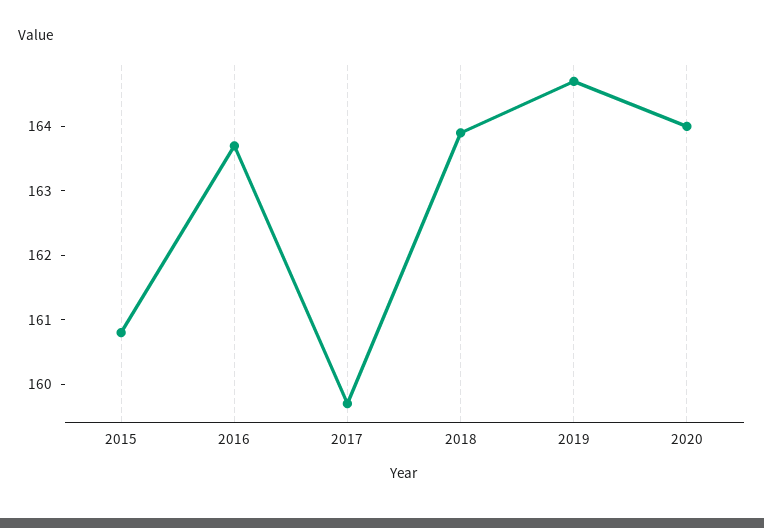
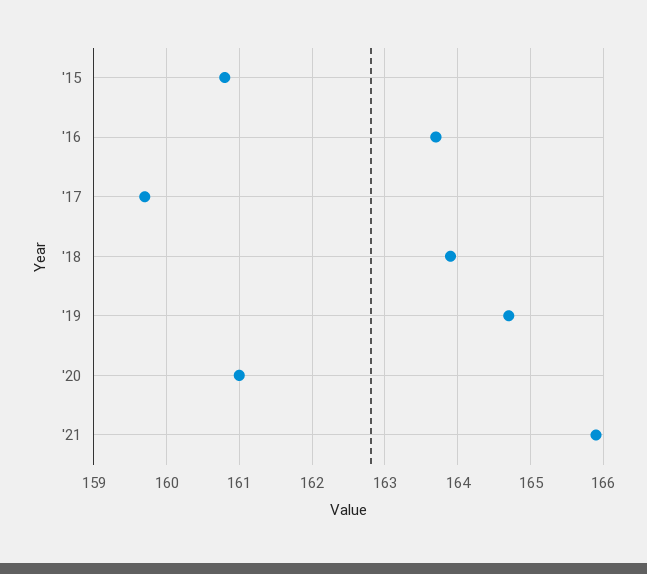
2020: 164 -> 161
'21: none -> 165.9

